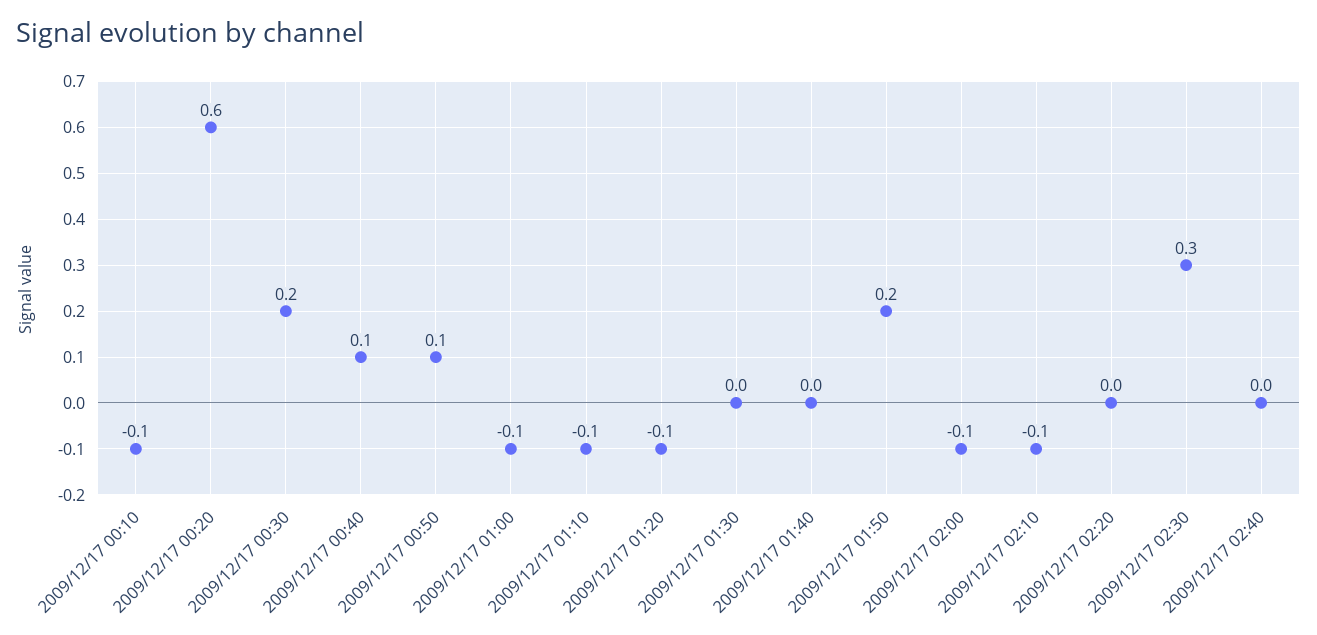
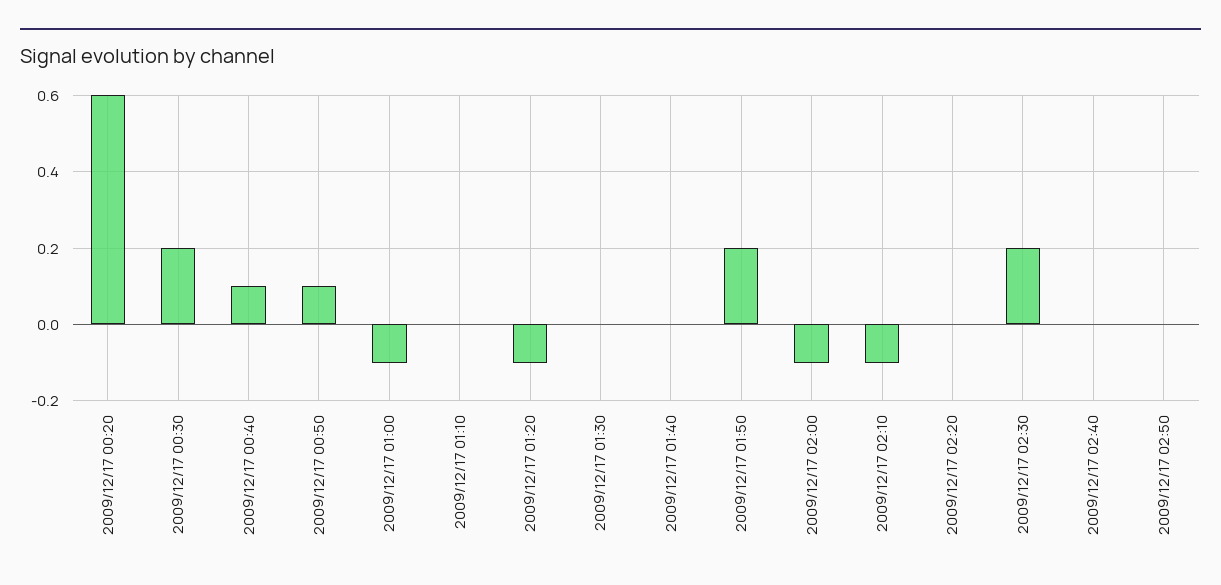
2009/12/17 00:10: -0.1 -> none
2009/12/17 01:10: -0.1 -> 0
2009/12/17 02:30: 0.3 -> 0.2
2009/12/17 02:50: none -> 0

